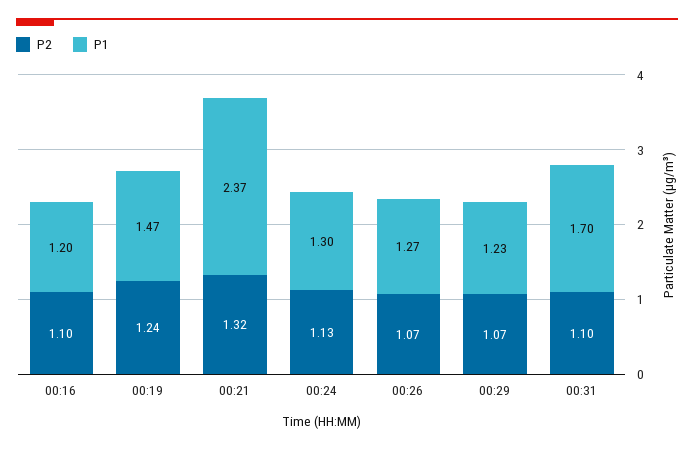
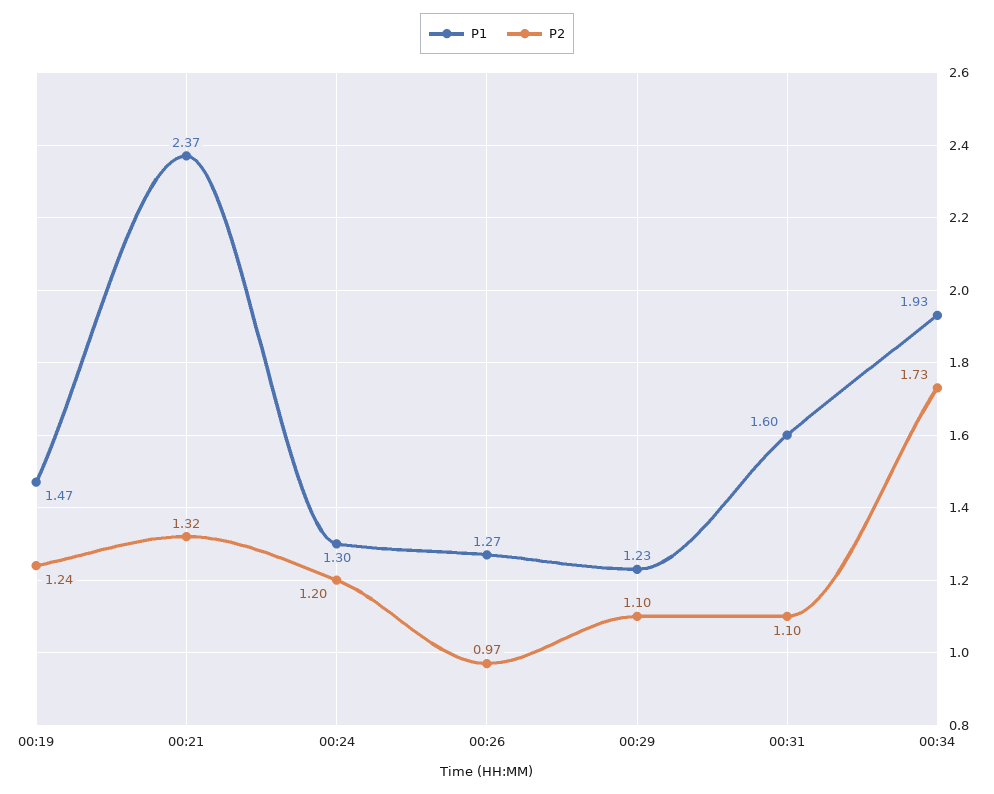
P2, 00:16: 1.1 -> none
P1, 00:16: 1.2 -> none
P2, 00:24: 1.13 -> 1.2
P2, 00:26: 1.07 -> 0.97
P2, 00:29: 1.07 -> 1.1
P1, 00:31: 1.7 -> 1.6
P1, 00:34: none -> 1.93
P2, 00:34: none -> 1.73

